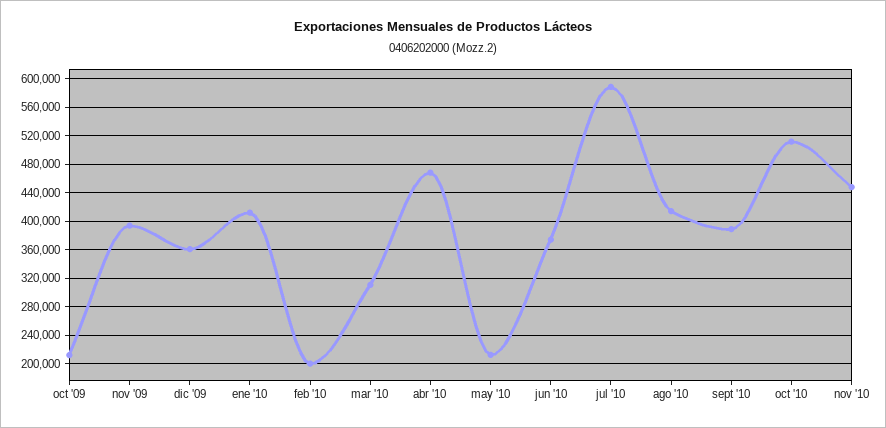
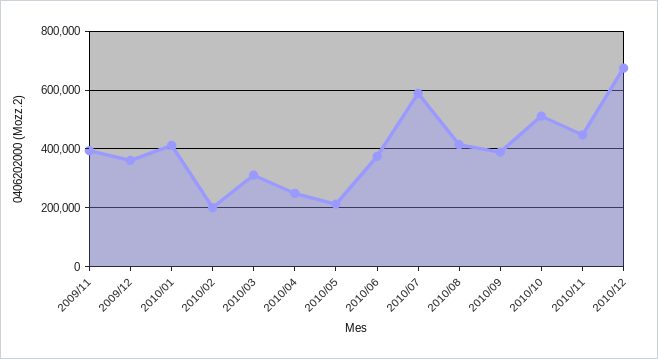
oct '09: 210000 -> none
abr '10: 470000 -> 250000
2010/12: none -> 675000

